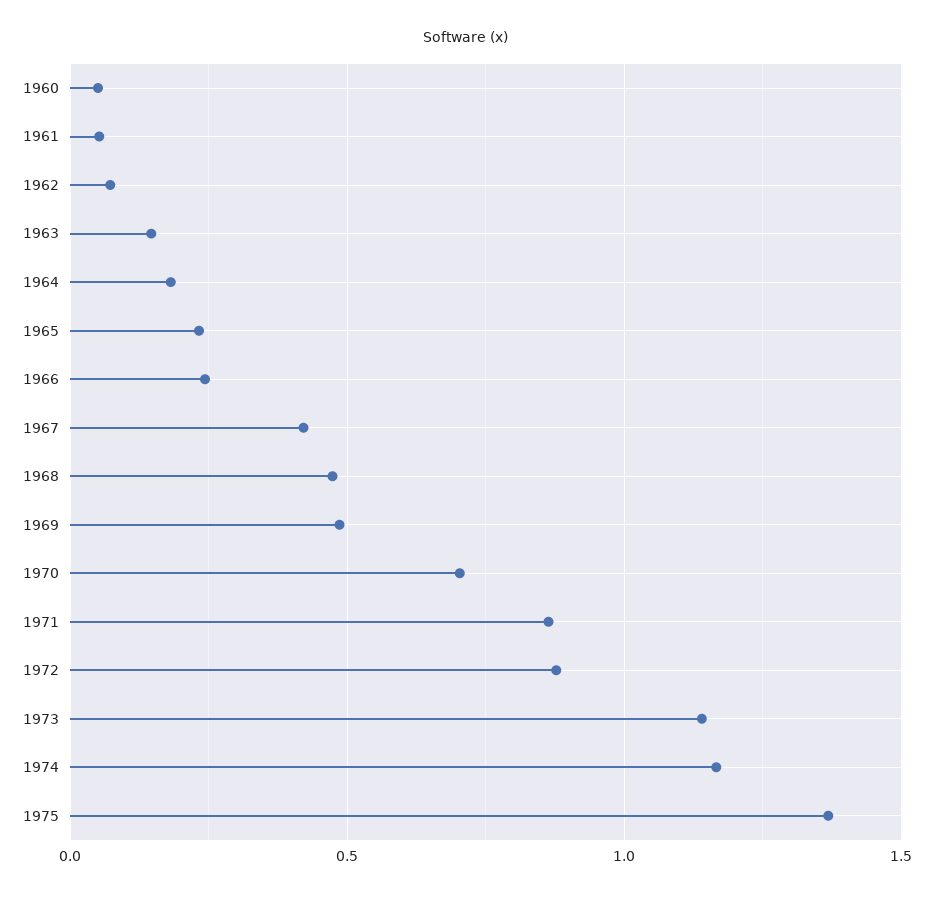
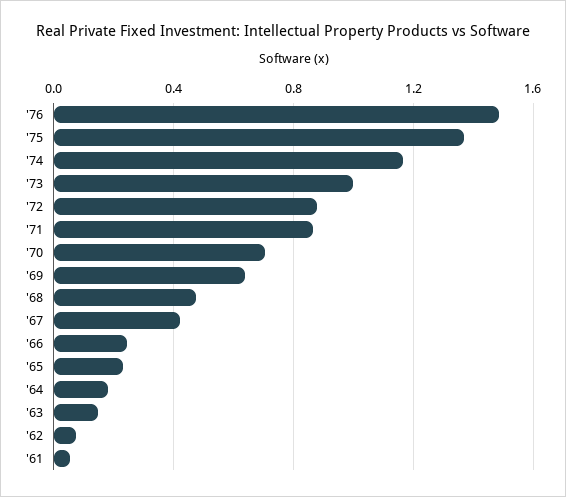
1960: 0.05 -> none
1969: 0.5 -> 0.65
1973: 1.15 -> 1
'76: none -> 1.5

